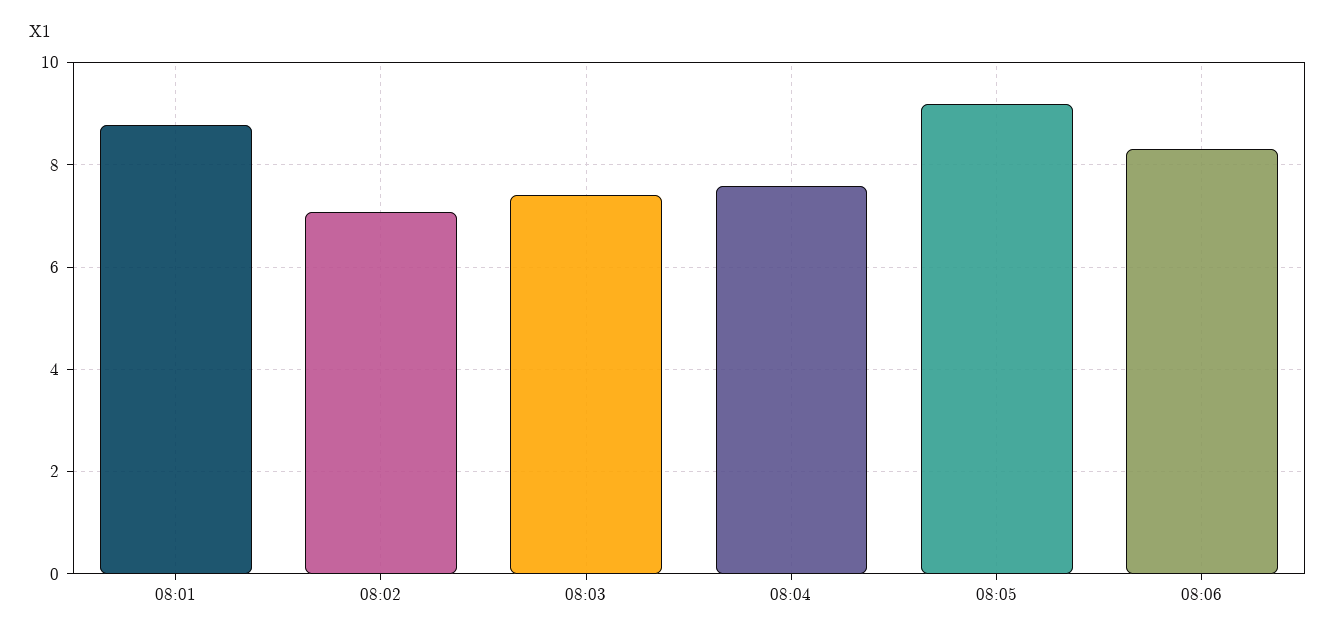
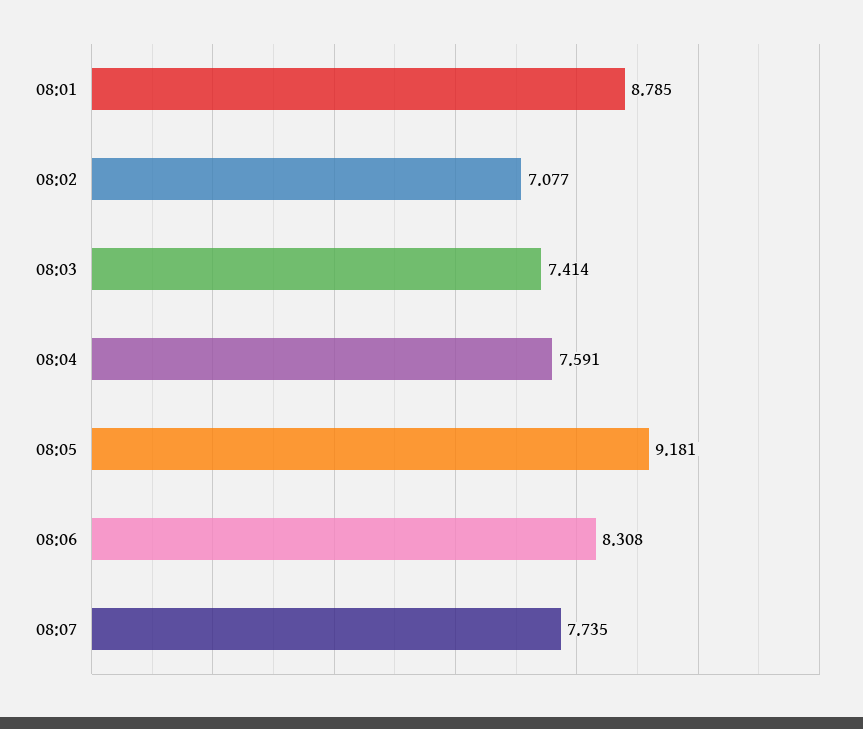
08:07: none -> 7.735

